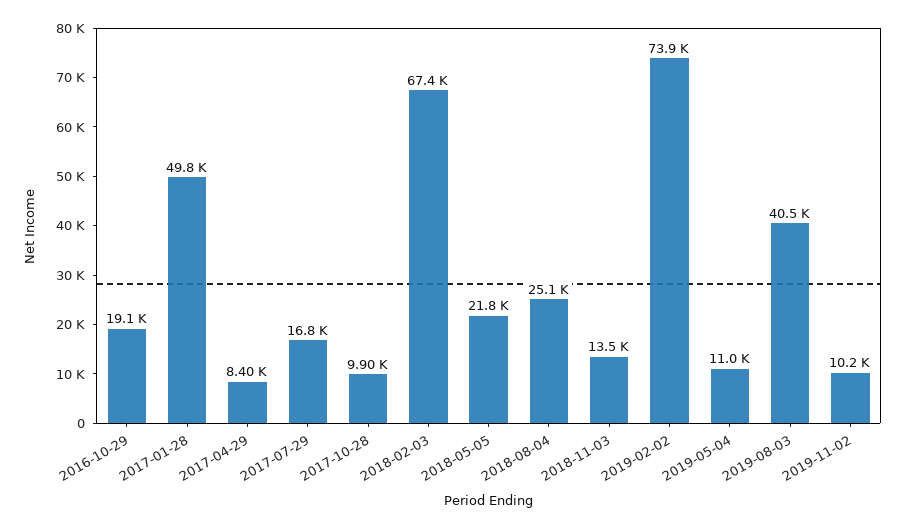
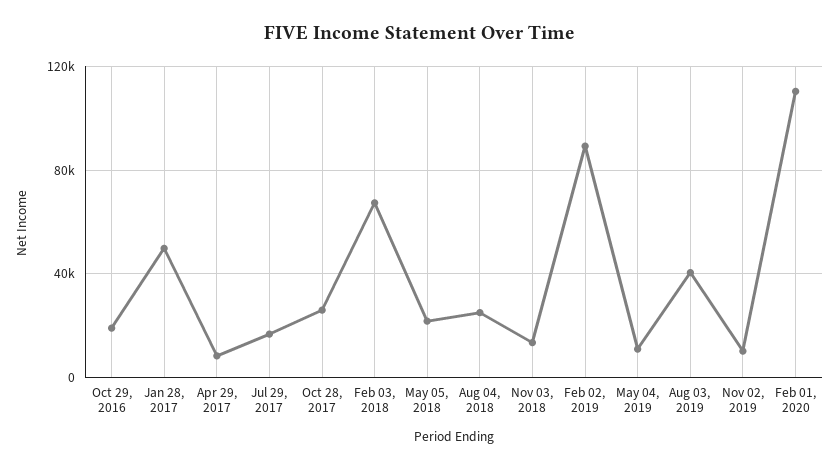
2017-10-28: 9900 -> 25000
2019-02-02: 73900 -> 90000
Feb 01, 2020: none -> 110000

